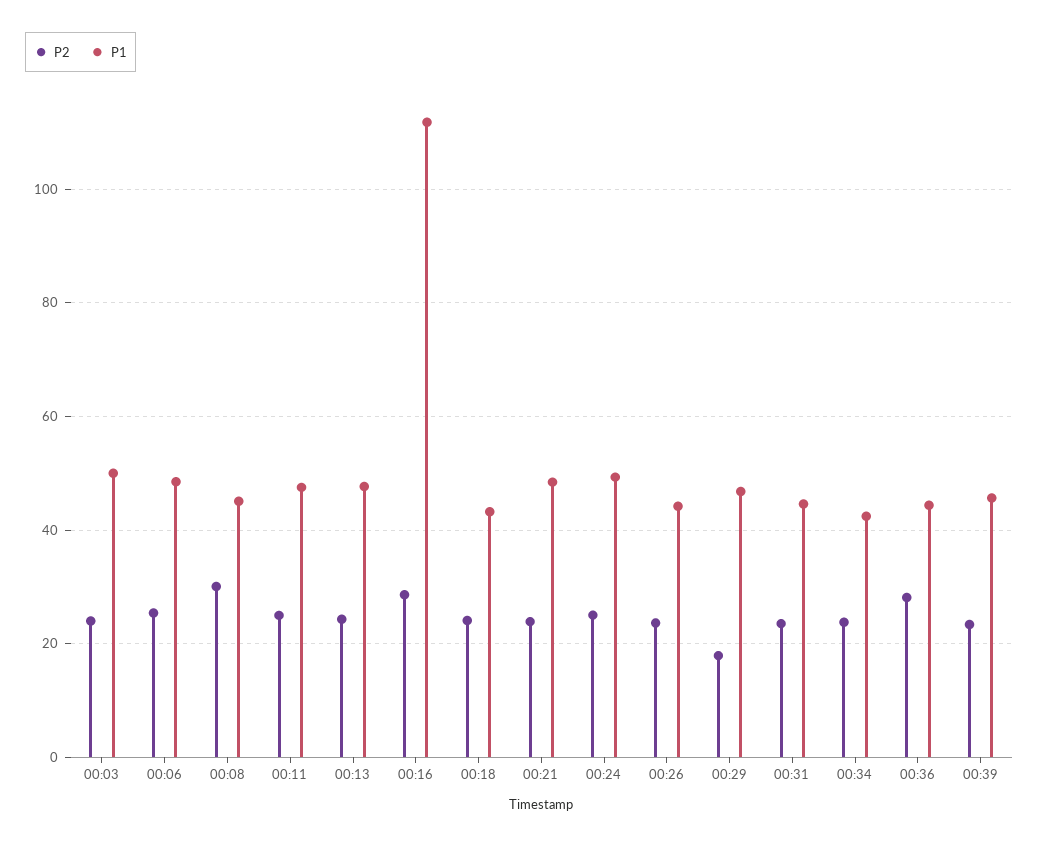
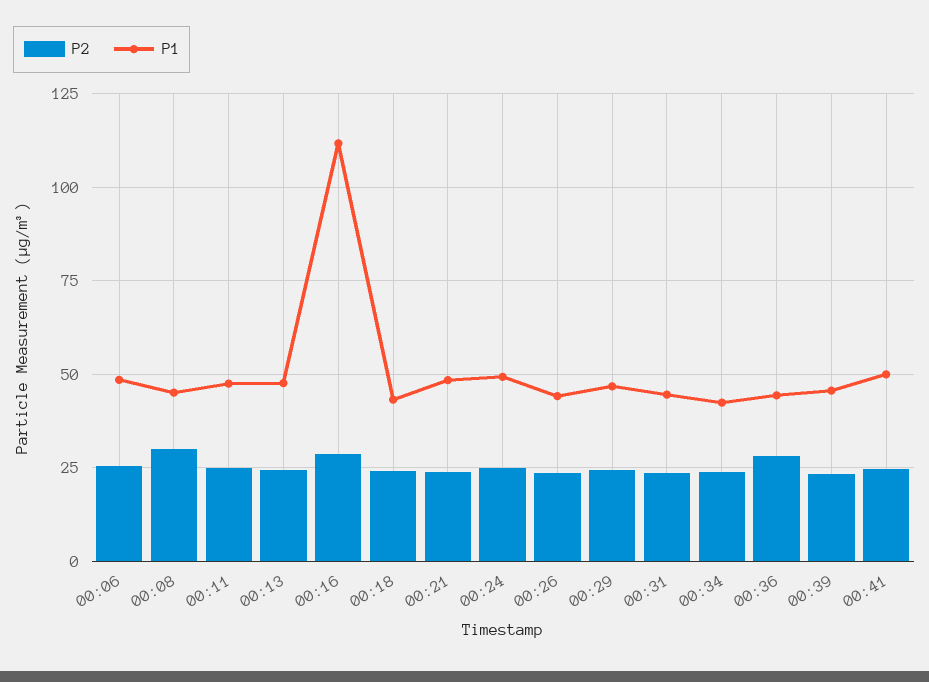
P2, 00:03: 24 -> none
P1, 00:03: 50 -> none
P2, 00:29: 18 -> 25
P2, 00:41: none -> 25
P1, 00:41: none -> 50

